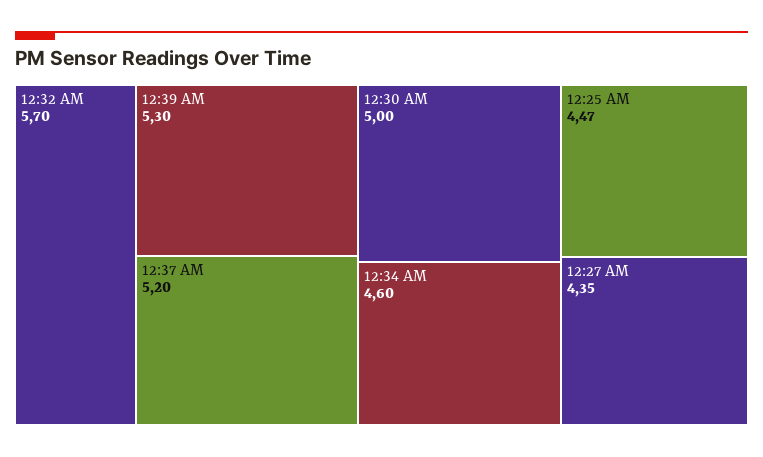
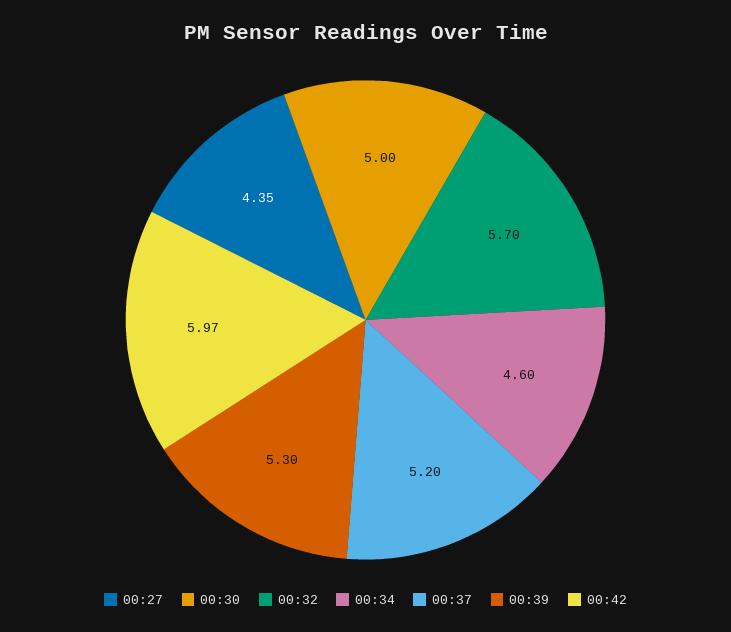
12:25 AM: 4.47 -> none
00:42: none -> 5.97

